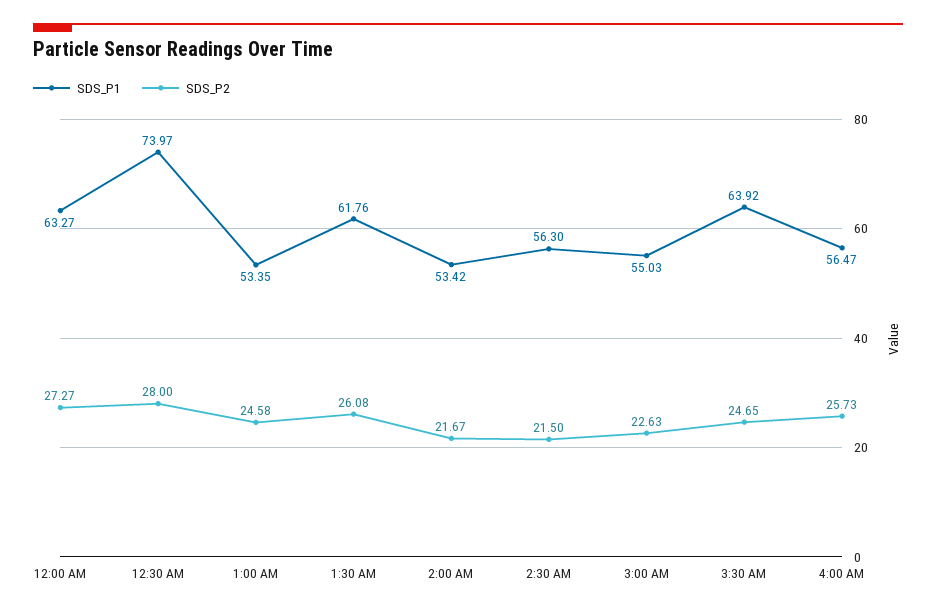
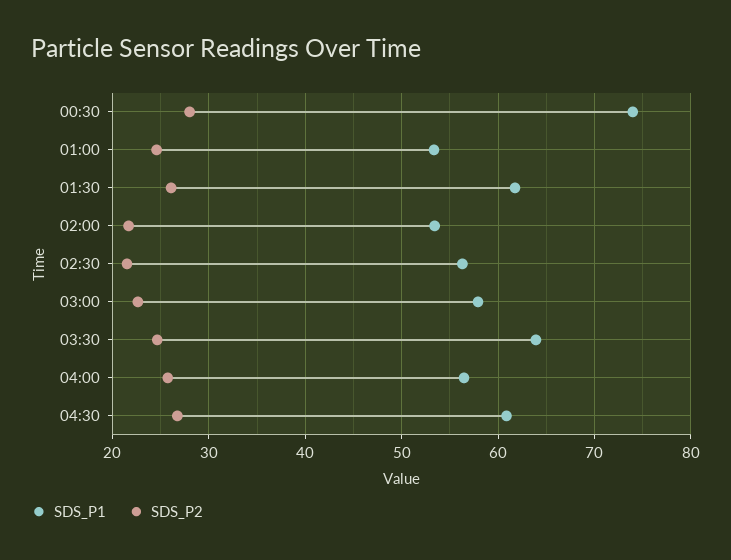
SDS_P1, 12:00 AM: 63.27 -> none
SDS_P2, 12:00 AM: 27.27 -> none
SDS_P1, 3:00 AM: 55.03 -> 58
SDS_P1, 04:30: none -> 61
SDS_P2, 04:30: none -> 27

